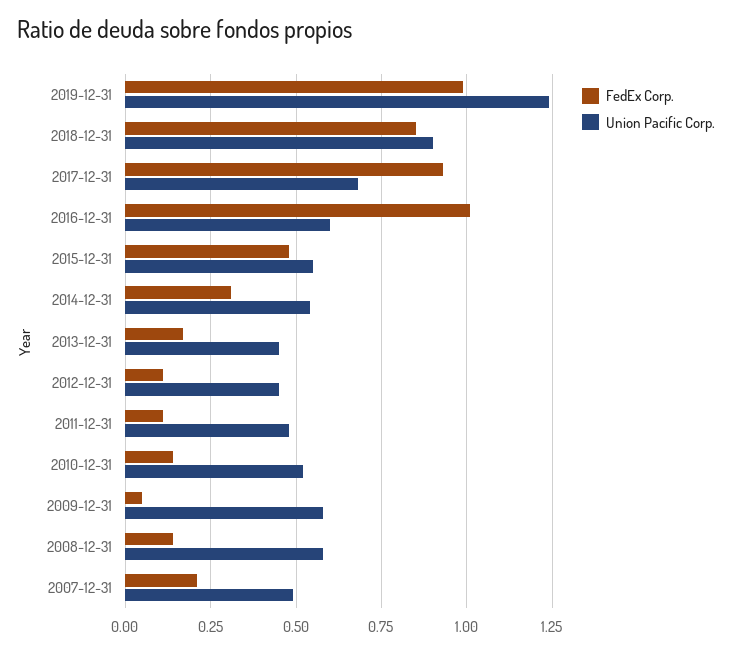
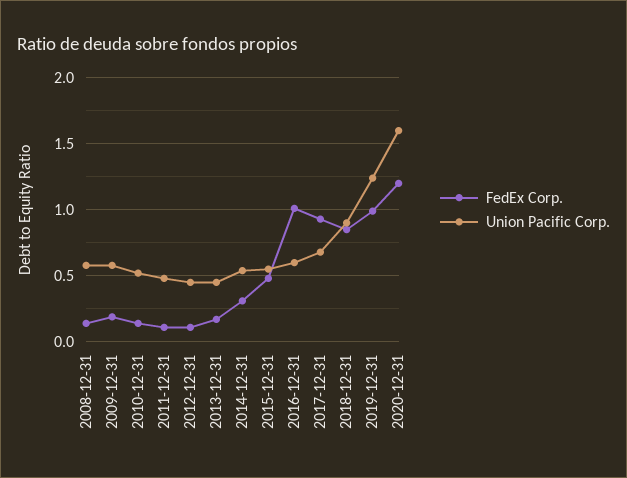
FedEx Corp., 2009-12-31: 0.05 -> 0.2
FedEx Corp., 2007-12-31: 0.2 -> none
Union Pacific Corp., 2007-12-31: 0.5 -> none
FedEx Corp., 2020-12-31: none -> 1.2
Union Pacific Corp., 2020-12-31: none -> 1.6

